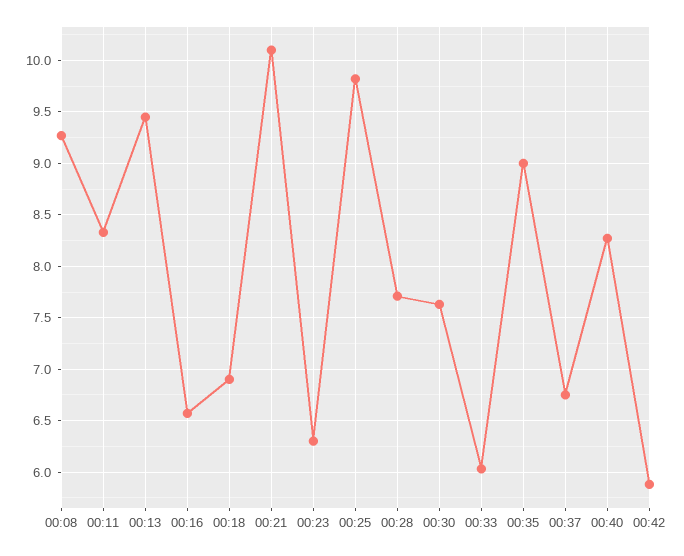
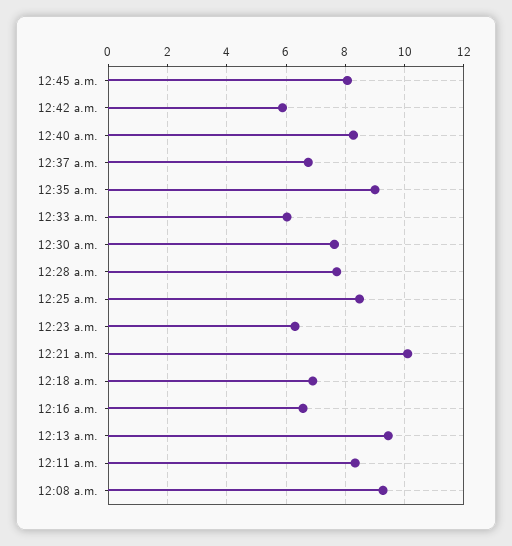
00:25: 9.8 -> 8.5
12:45 a.m.: none -> 8

